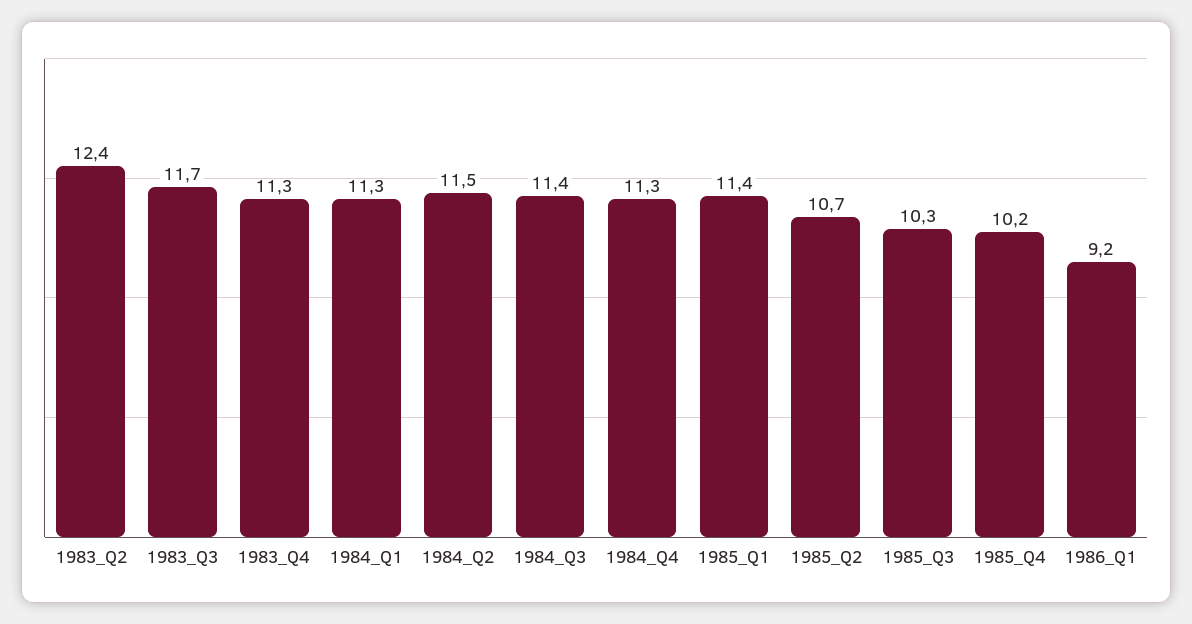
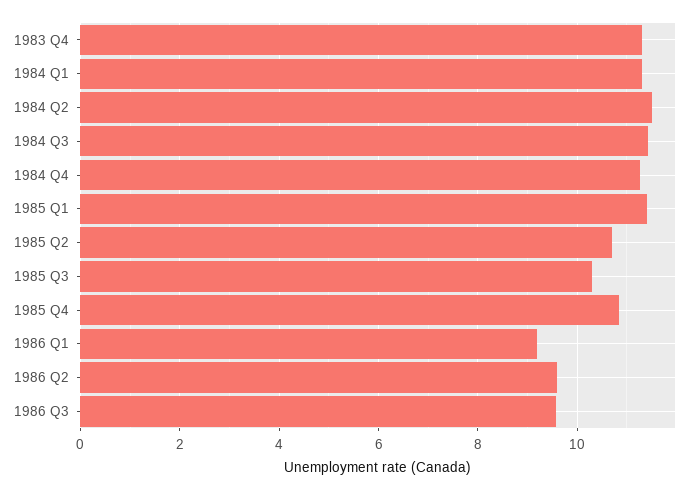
1983_Q2: 12.4 -> none
1983_Q3: 11.7 -> none
1985_Q4: 10.2 -> 10.8
1986 Q2: none -> 9.6
1986 Q3: none -> 9.6

